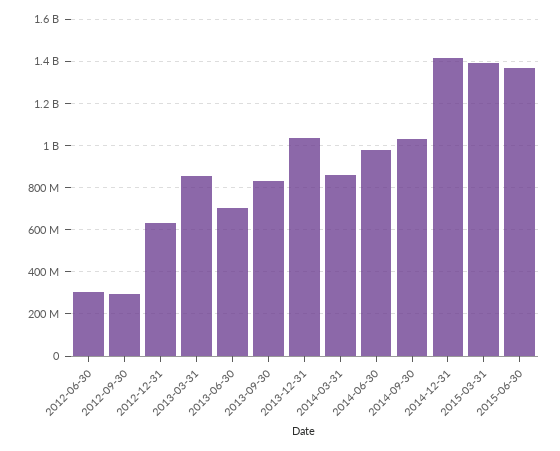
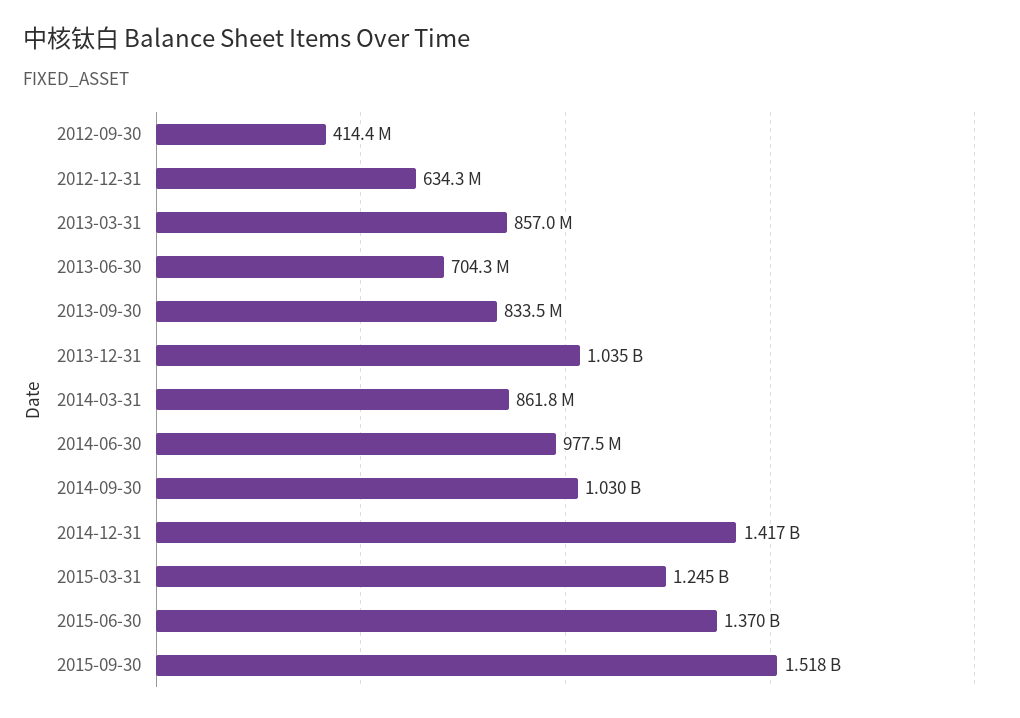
2012-06-30: 300000000 -> none
2012-09-30: 300000000 -> 414400000
2015-03-31: 1400000000 -> 1245000000
2015-09-30: none -> 1518000000

